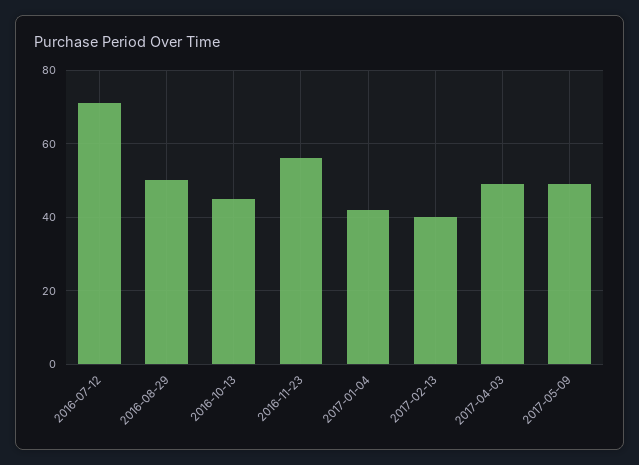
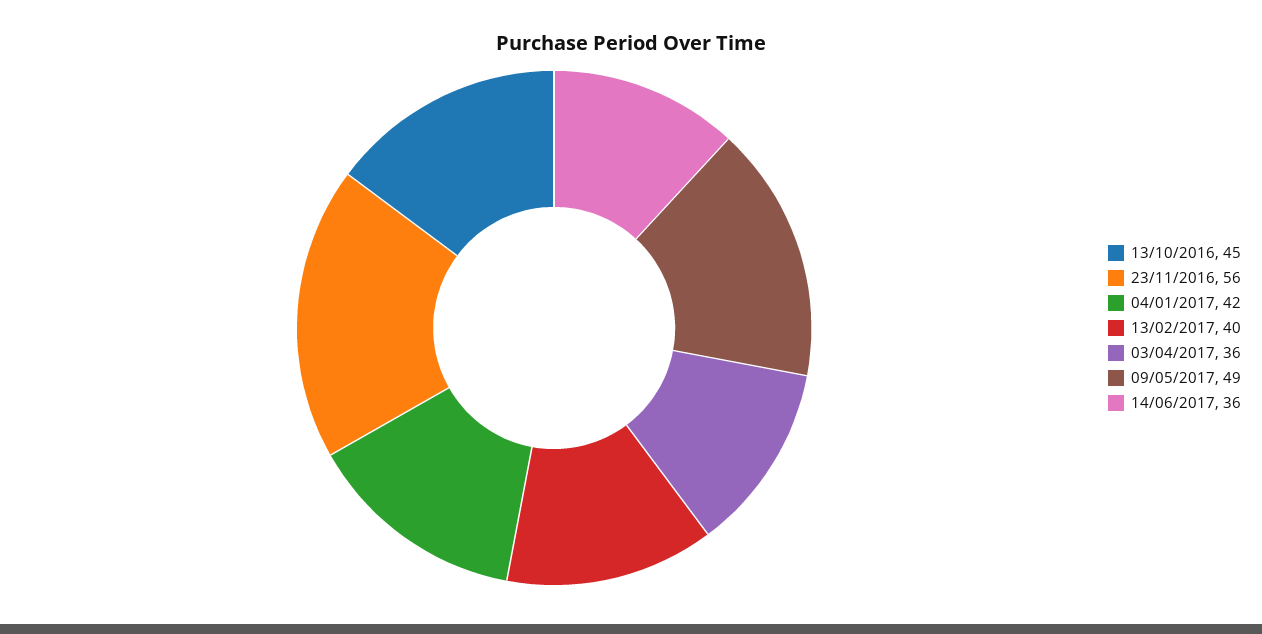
2016-07-12: 70 -> none
2016-08-29: 50 -> none
2017-04-03: 50 -> 36
14/06/2017: none -> 36

